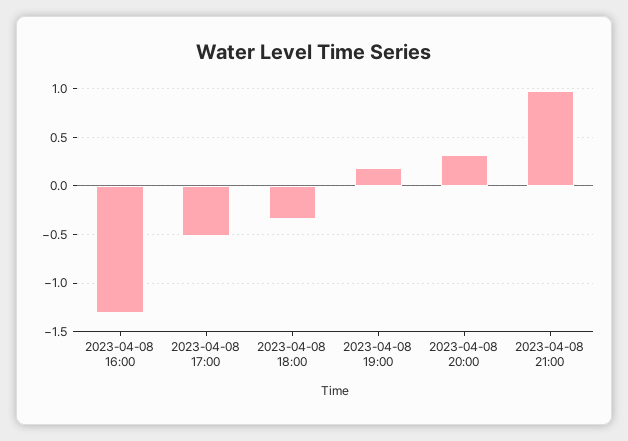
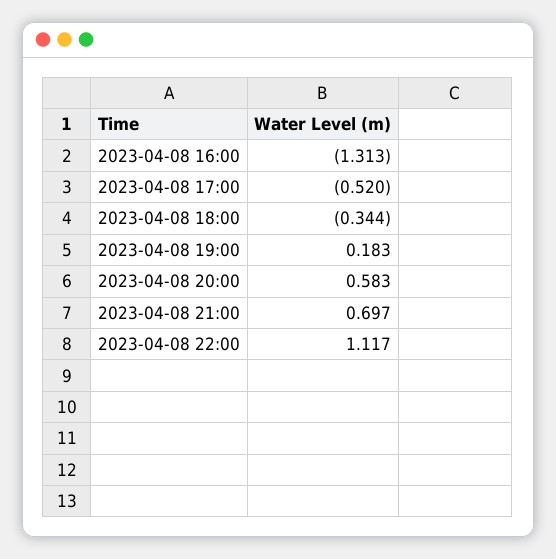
2023-04-08 20:00: 0.3 -> 0.583
2023-04-08 21:00: 1 -> 0.697
2023-04-08 22:00: none -> 1.117

